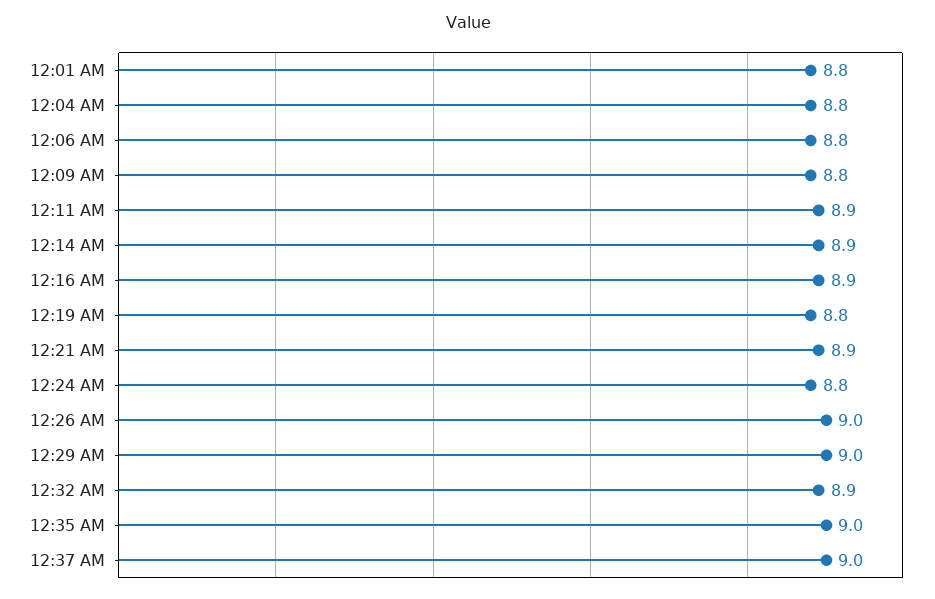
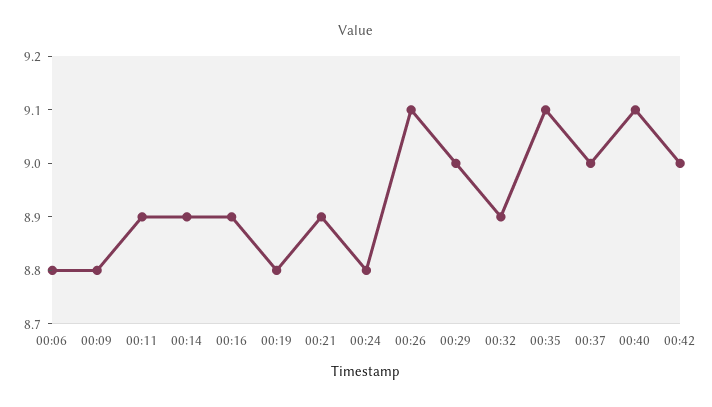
12:01 AM: 8.8 -> none
12:04 AM: 8.8 -> none
12:26 AM: 9 -> 9.1
12:35 AM: 9 -> 9.1
00:40: none -> 9.1
00:42: none -> 9

